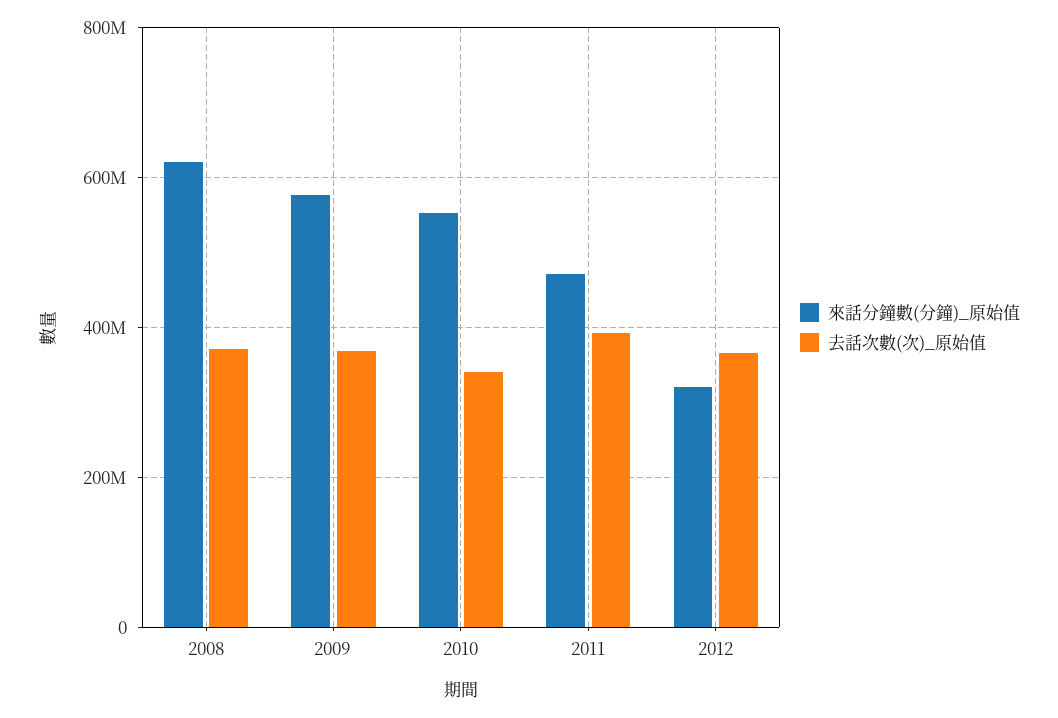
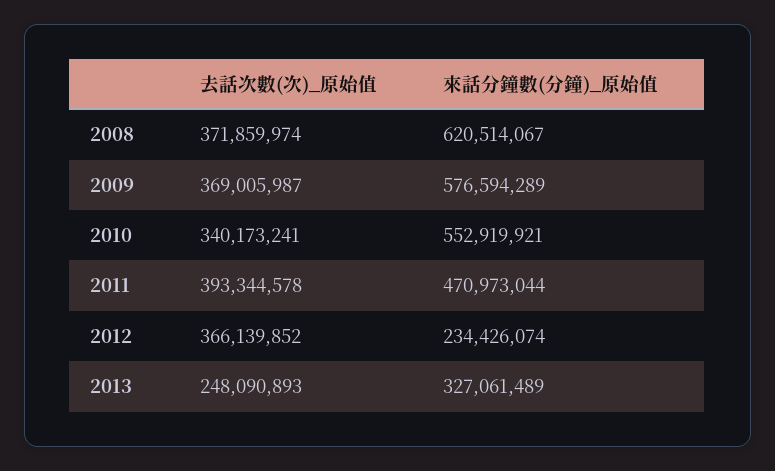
來話分鐘數(分鐘)_原始值, 2012: 320000000 -> 234426074
去話次數(次)_原始值, 2013: none -> 248090893
來話分鐘數(分鐘)_原始值, 2013: none -> 327061489

